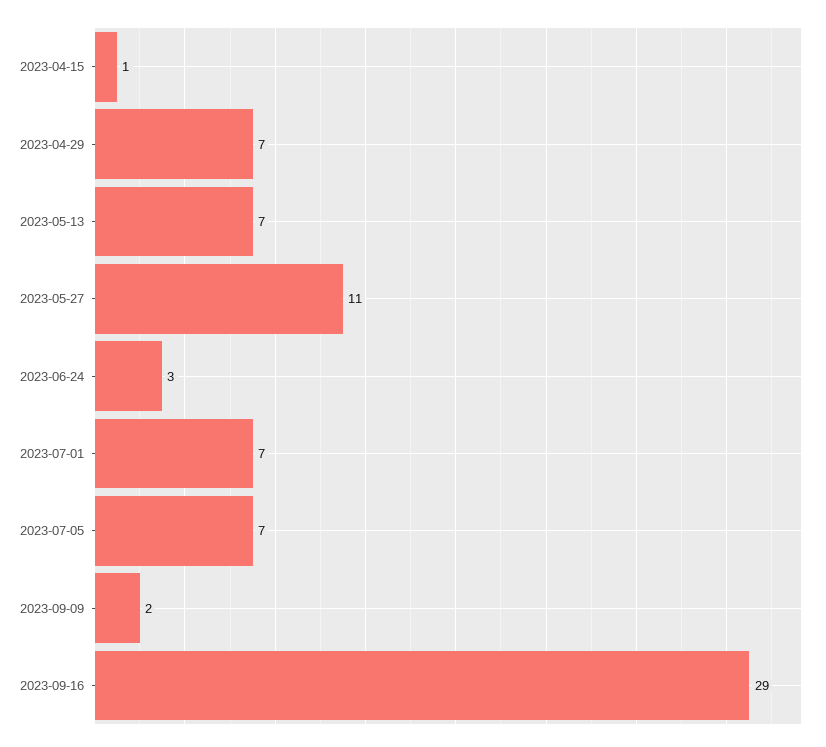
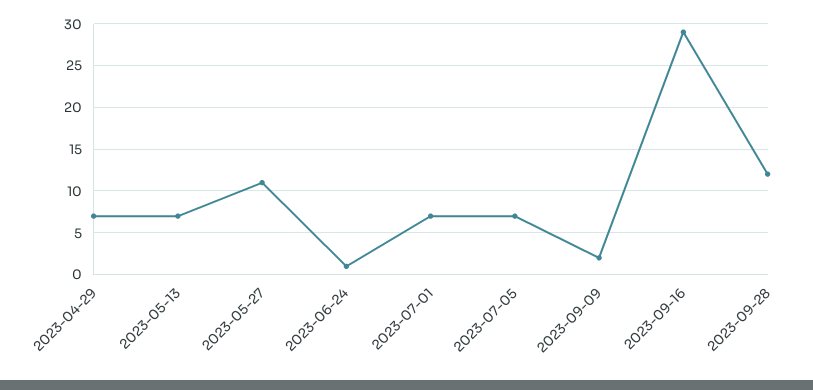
2023-04-15: 1 -> none
2023-06-24: 3 -> 1
2023-09-28: none -> 12

